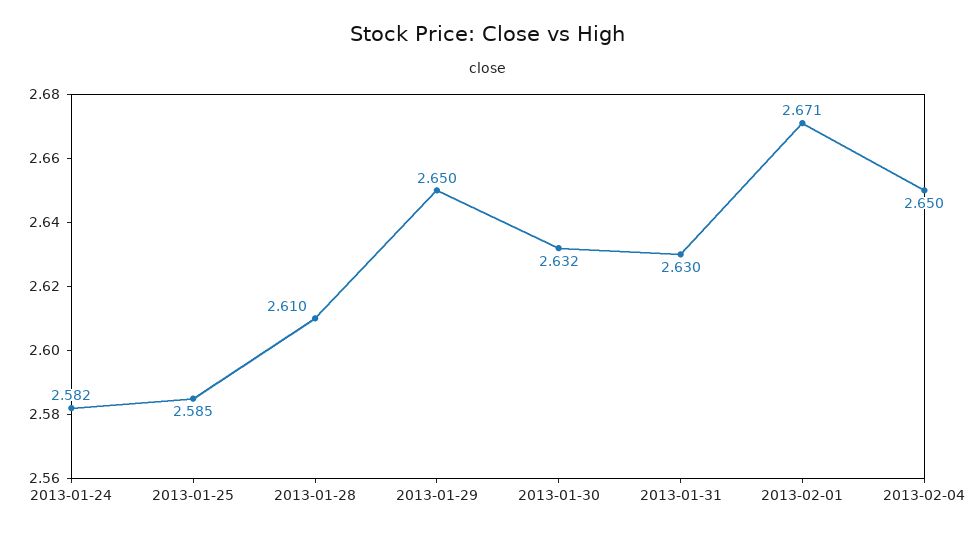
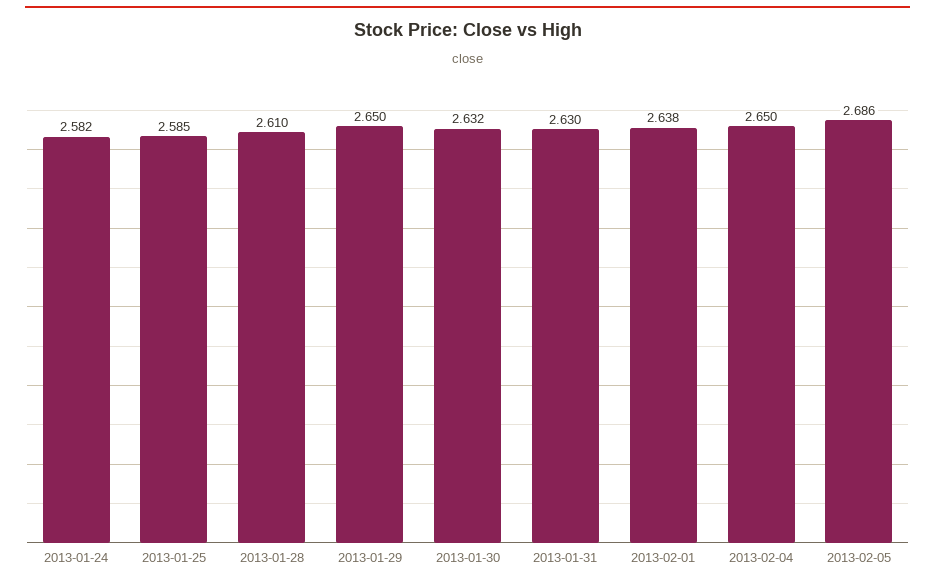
2013-02-01: 2.671 -> 2.638
2013-02-05: none -> 2.686

